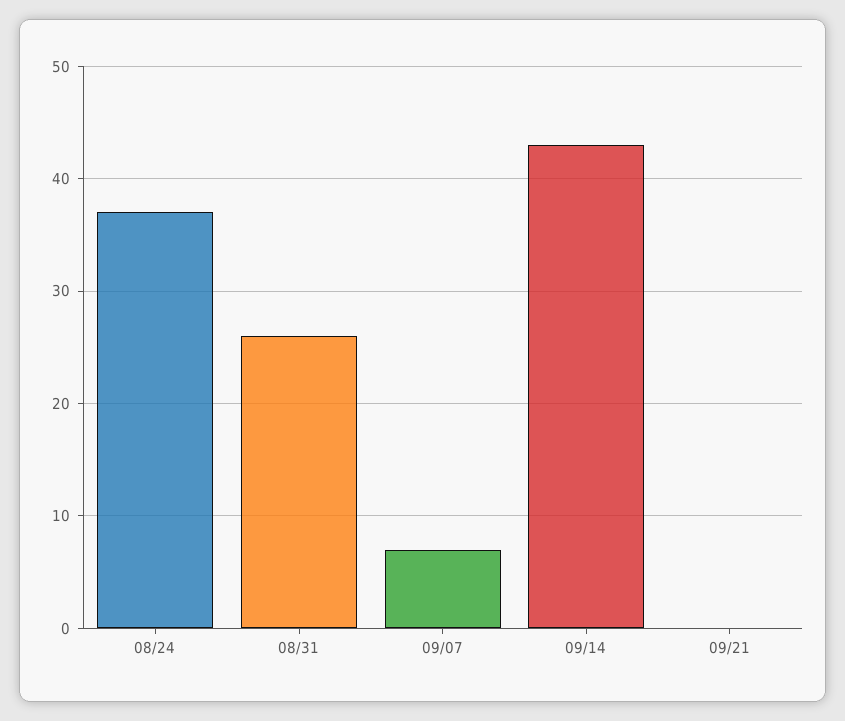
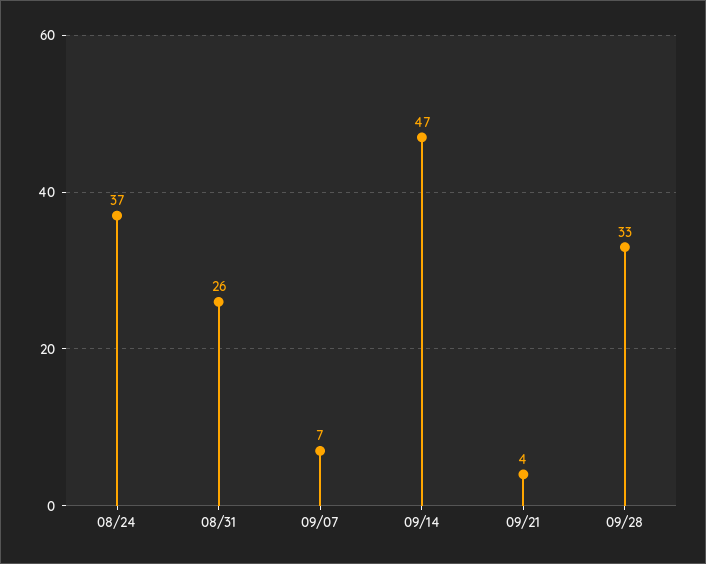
09/14: 43 -> 47
09/21: 0 -> 4
09/28: none -> 33

